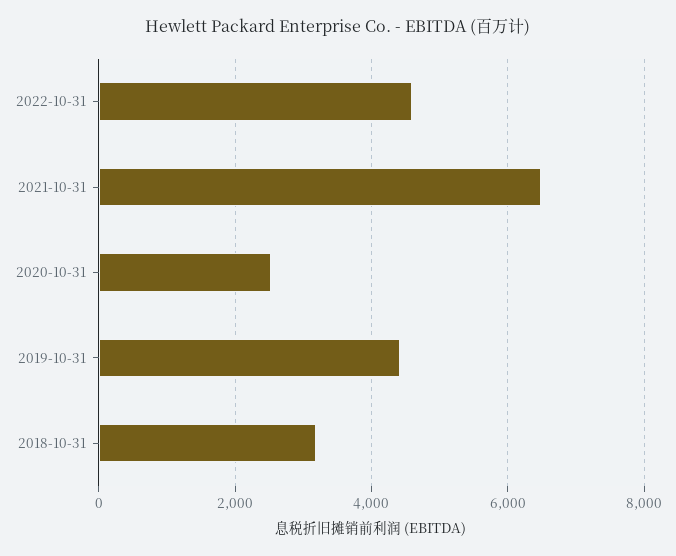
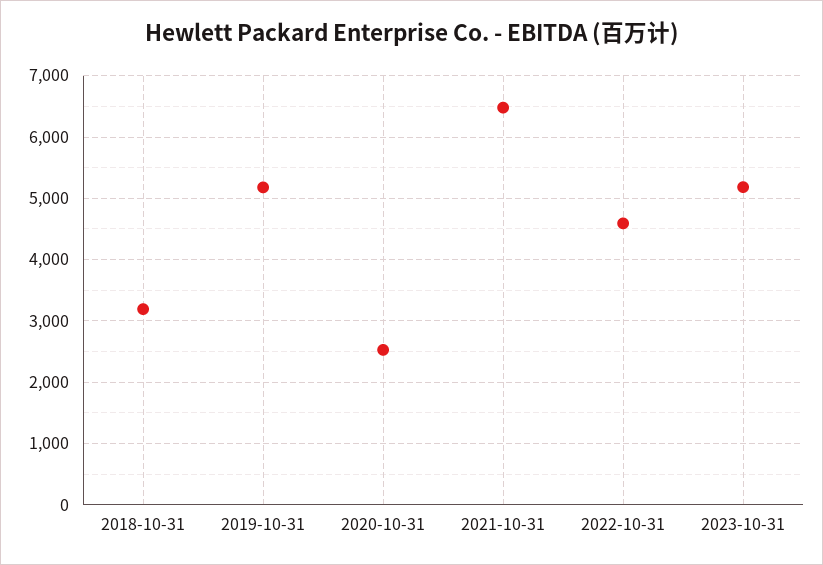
2019-10-31: 4400 -> 5200
2023-10-31: none -> 5200

